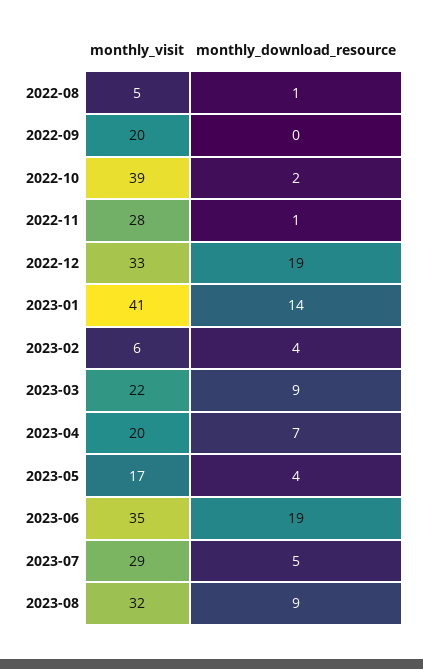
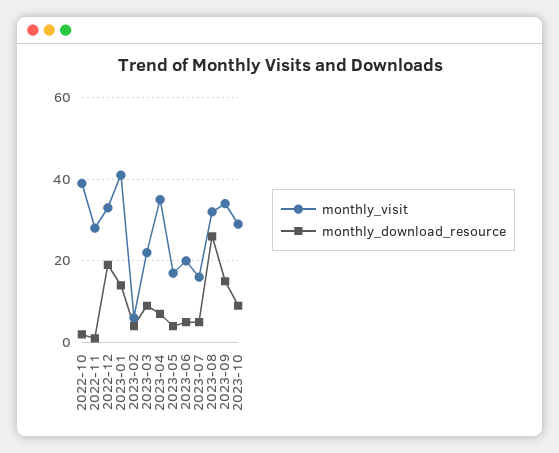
monthly_visit, 2022-08: 5 -> none
monthly_download_resource, 2022-08: 1 -> none
monthly_visit, 2022-09: 20 -> none
monthly_download_resource, 2022-09: 0 -> none
monthly_visit, 2023-04: 20 -> 35
monthly_visit, 2023-06: 35 -> 20
monthly_download_resource, 2023-06: 19 -> 5
monthly_visit, 2023-07: 29 -> 15
monthly_download_resource, 2023-08: 9 -> 25
monthly_visit, 2023-09: none -> 35
monthly_download_resource, 2023-09: none -> 15
monthly_visit, 2023-10: none -> 30
monthly_download_resource, 2023-10: none -> 10

